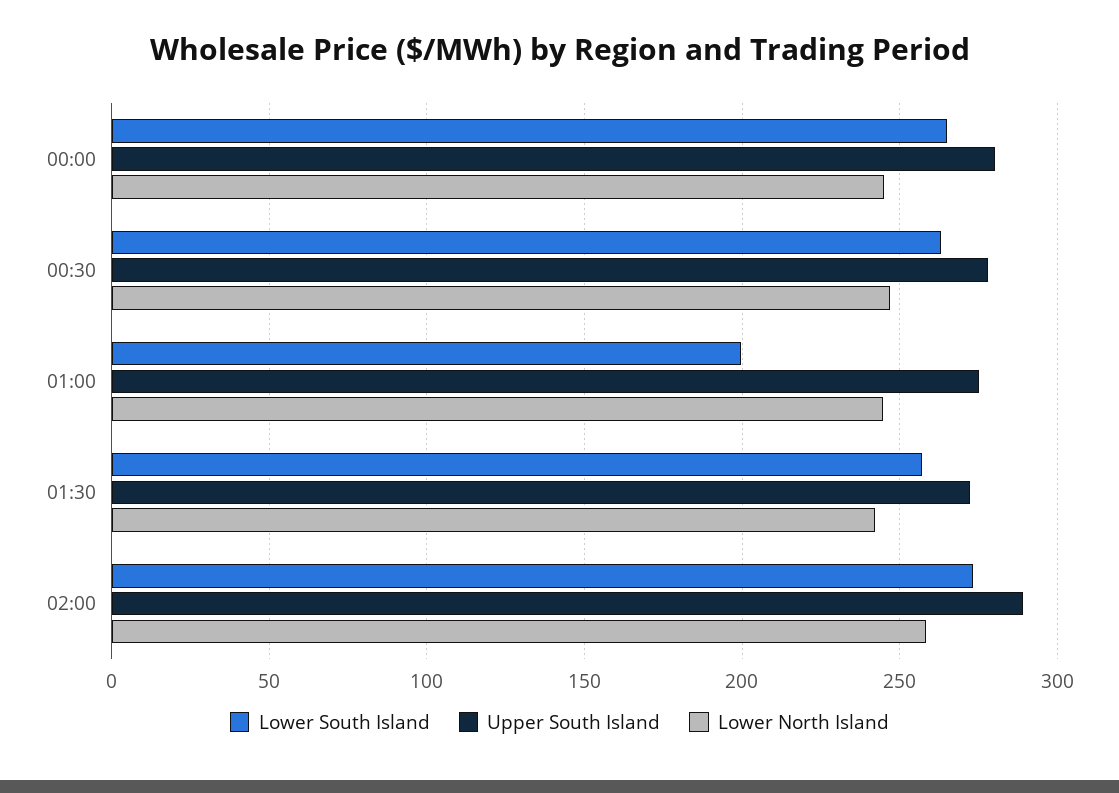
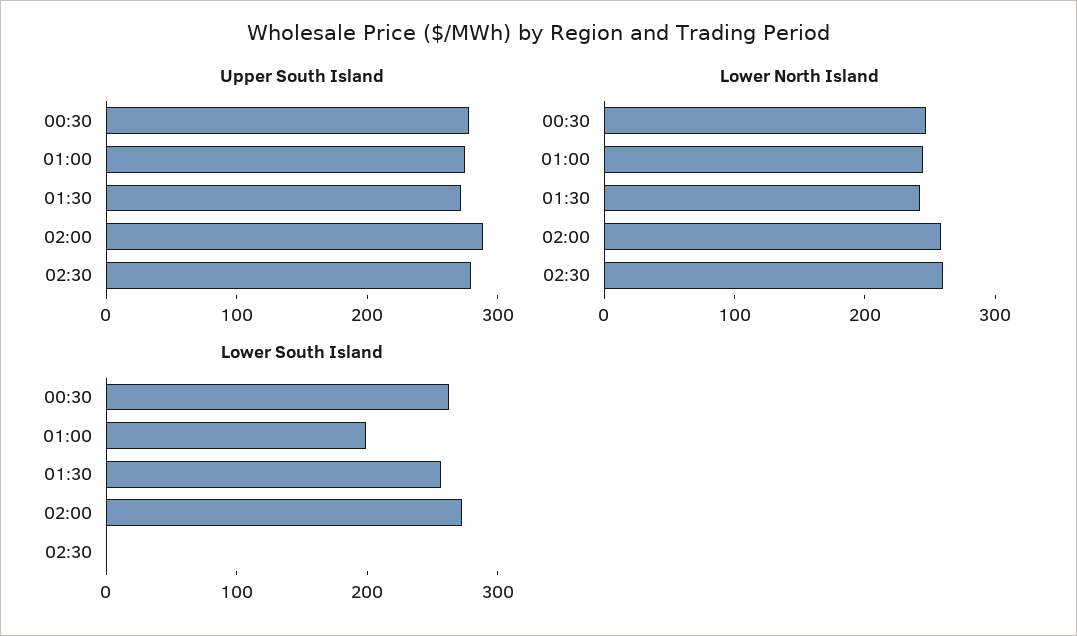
Lower South Island, 00:00: 265 -> none
Upper South Island, 00:00: 280 -> none
Lower North Island, 00:00: 245 -> none
Upper South Island, 02:30: none -> 280
Lower North Island, 02:30: none -> 260
Lower South Island, 02:30: none -> 0

